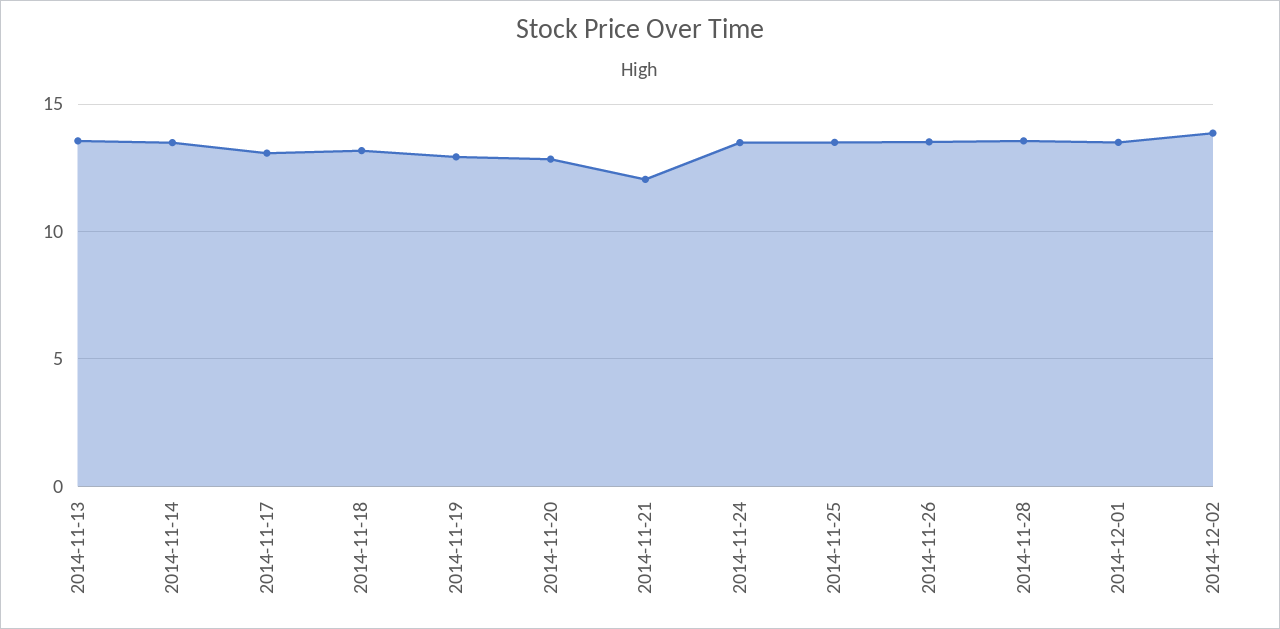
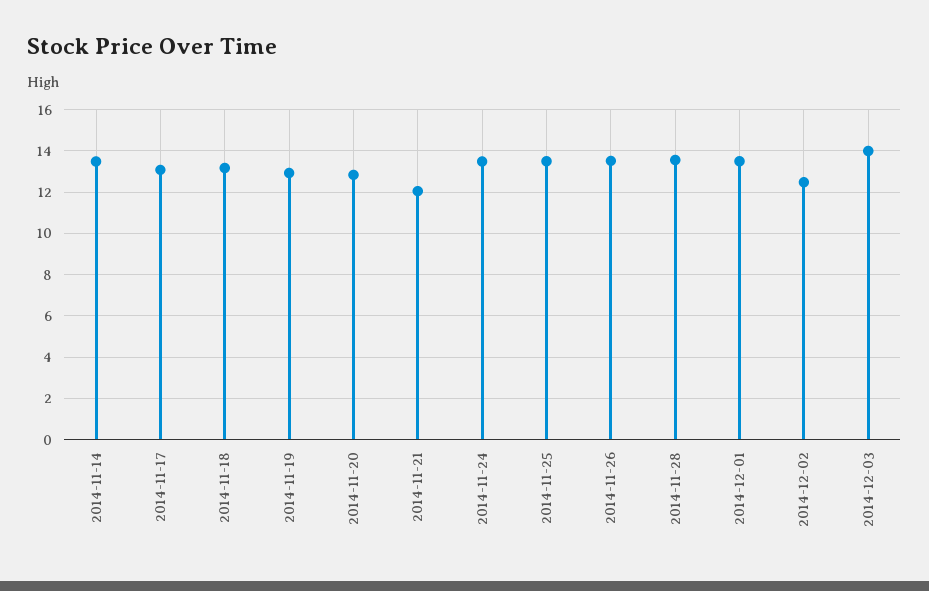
2014-11-13: 13.5 -> none
2014-12-02: 14 -> 12.5
2014-12-03: none -> 14

